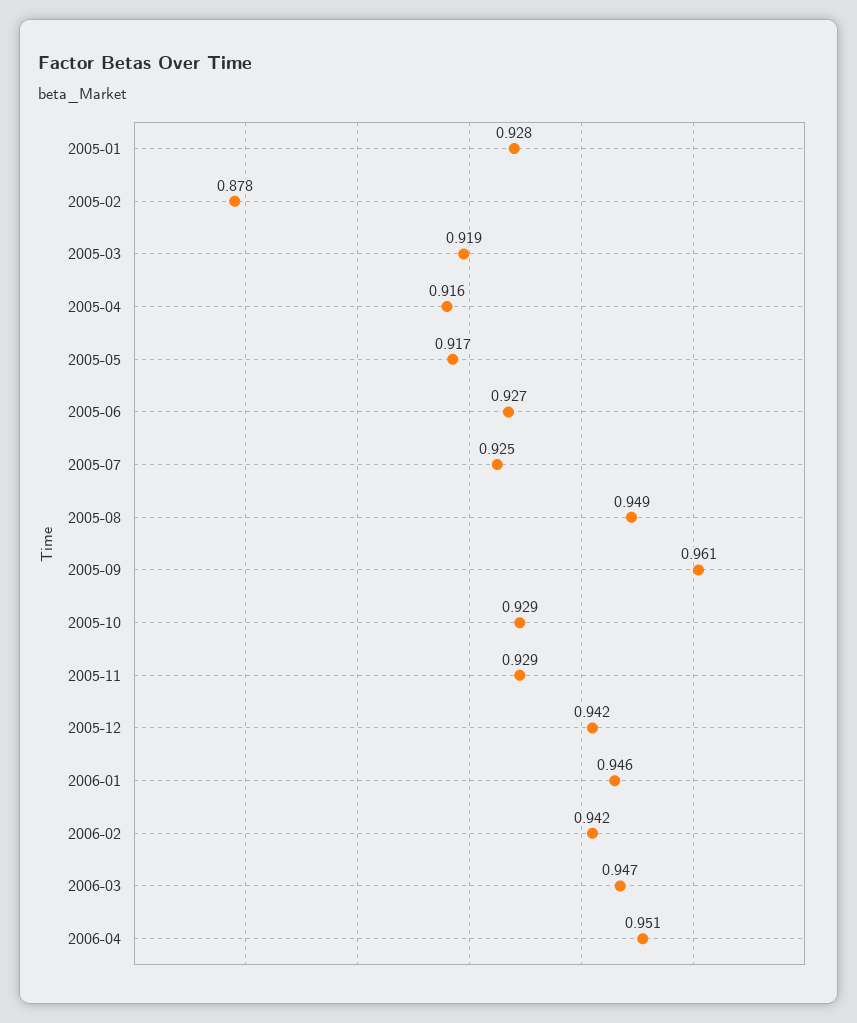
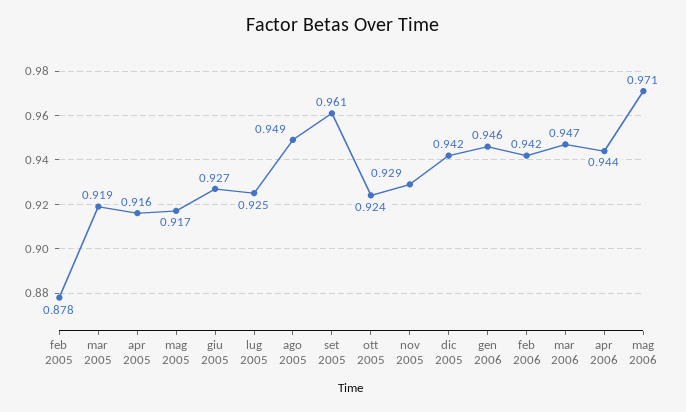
2005-01: 0.928 -> none
2005-10: 0.929 -> 0.924
2006-04: 0.951 -> 0.944
mag 2006: none -> 0.971

